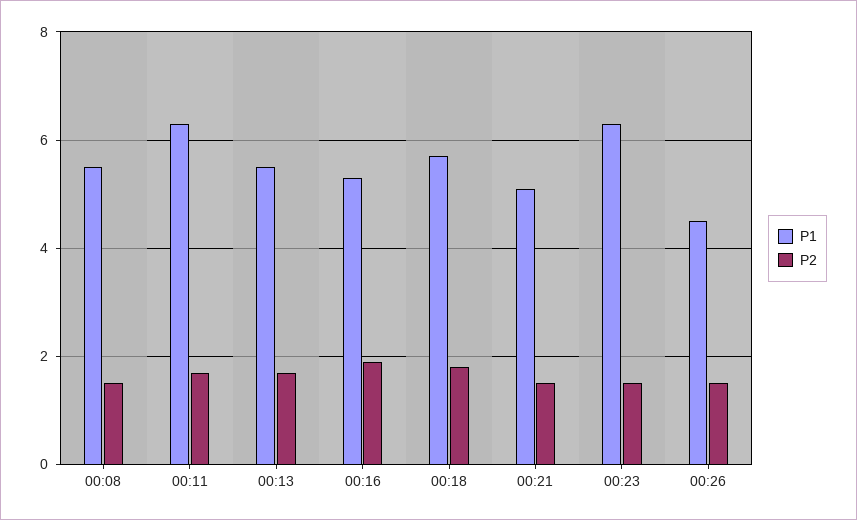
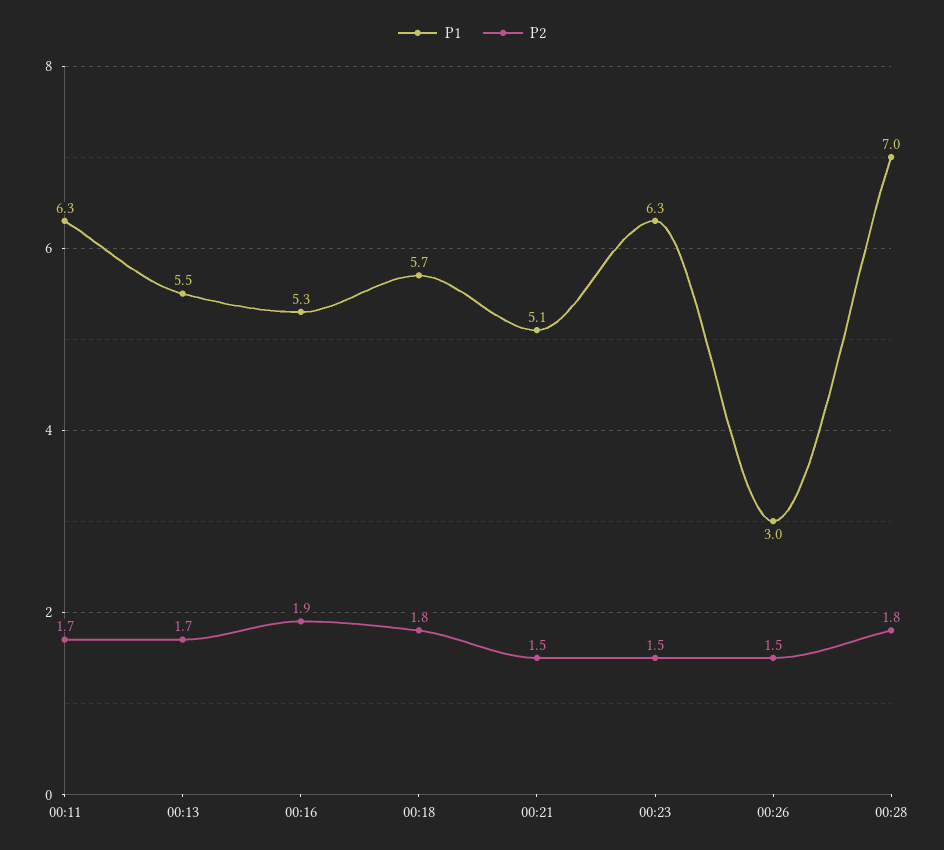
P1, 00:08: 5.5 -> none
P2, 00:08: 1.5 -> none
P1, 00:26: 4.5 -> 3
P1, 00:28: none -> 7
P2, 00:28: none -> 1.8

